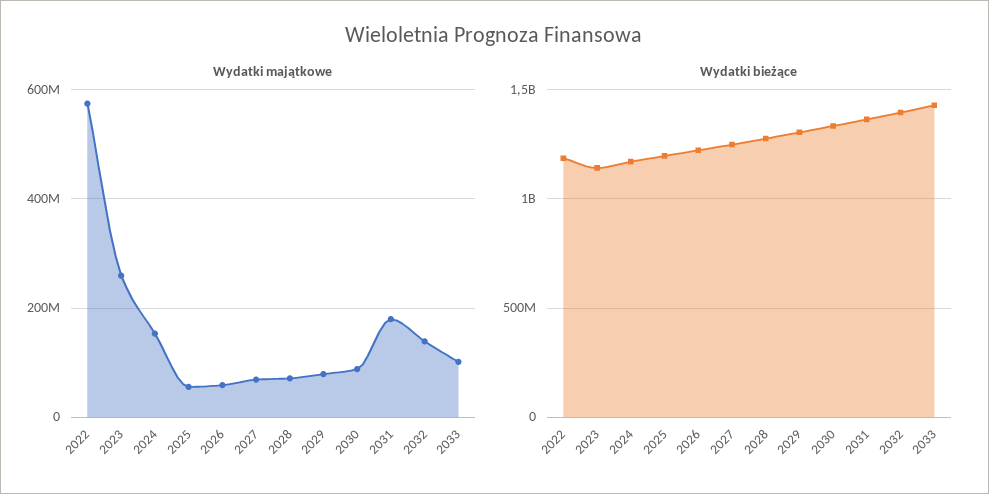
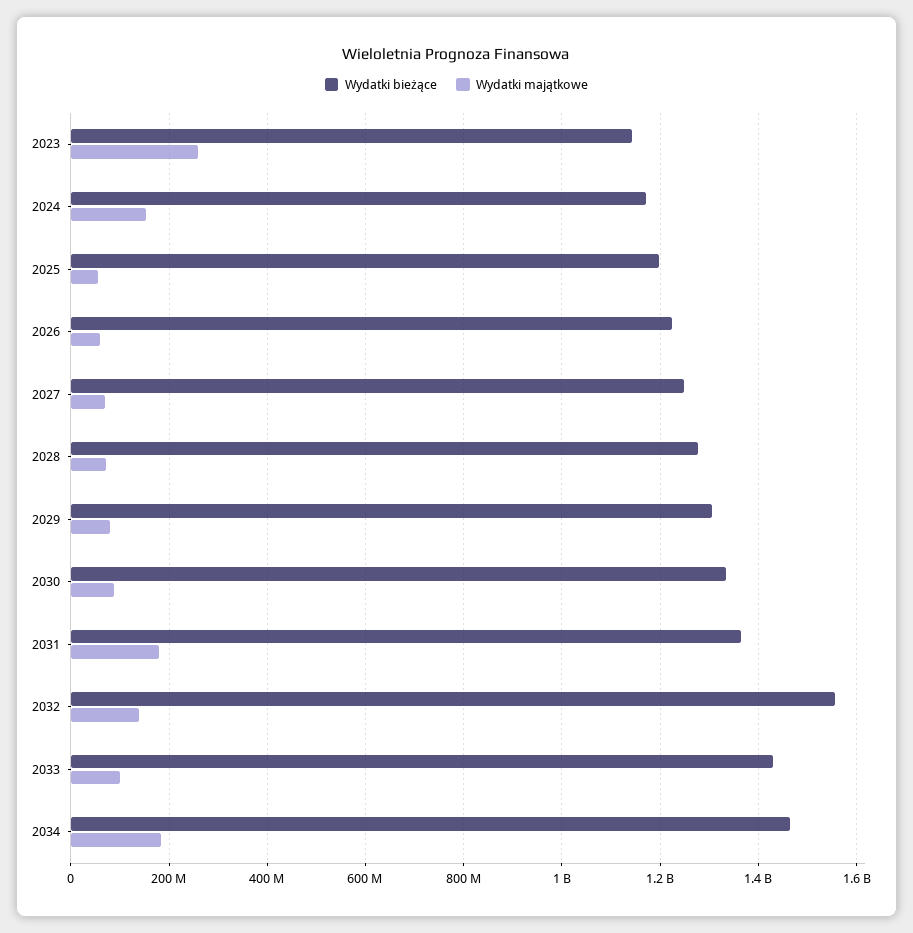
Wydatki majątkowe, 2022: 580000000 -> none
Wydatki bieżące, 2022: 1200000000 -> none
Wydatki bieżące, 2032: 1400000000 -> 1560000000
Wydatki bieżące, 2034: none -> 1460000000
Wydatki majątkowe, 2034: none -> 180000000

